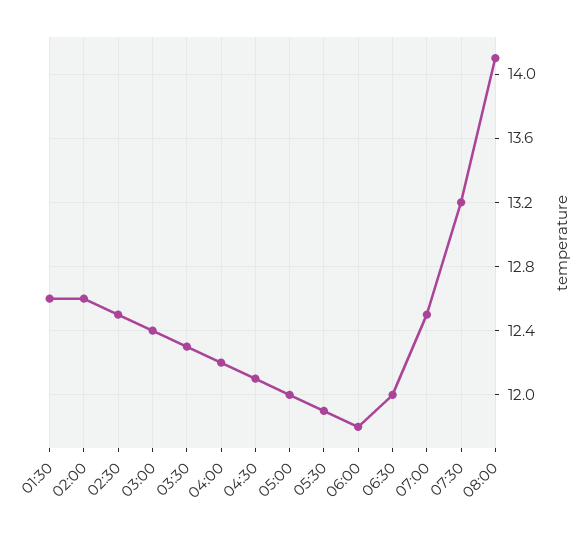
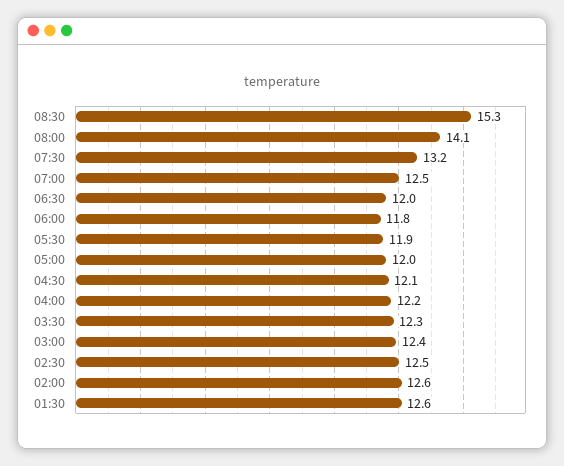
08:30: none -> 15.3

